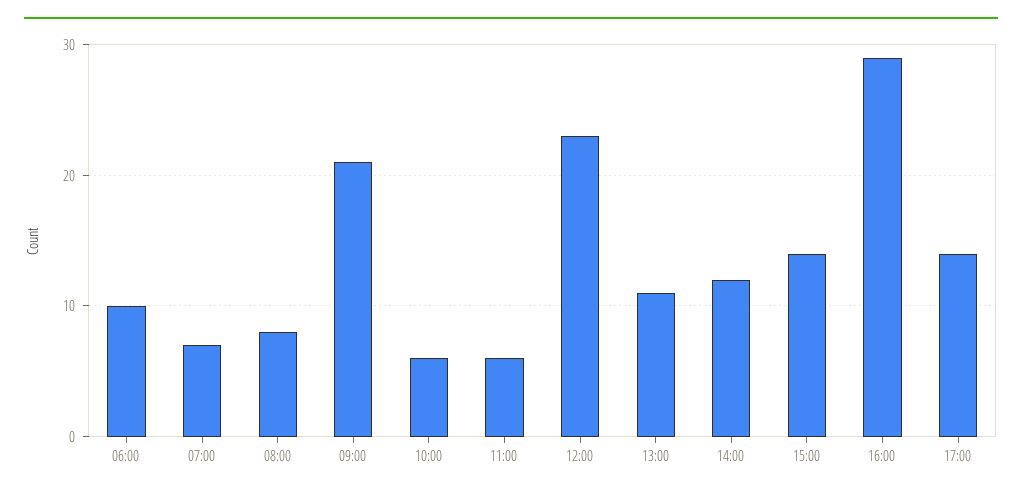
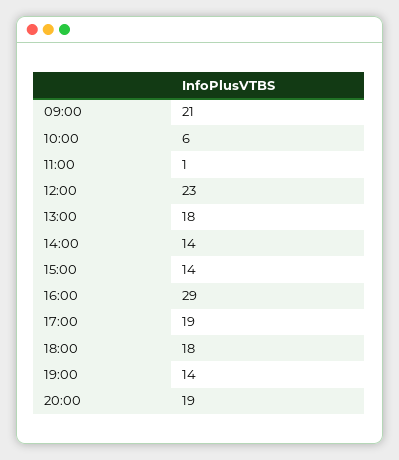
06:00: 10 -> none
07:00: 7 -> none
08:00: 8 -> none
11:00: 6 -> 1
13:00: 11 -> 18
14:00: 12 -> 14
17:00: 14 -> 19
18:00: none -> 18
19:00: none -> 14
20:00: none -> 19

